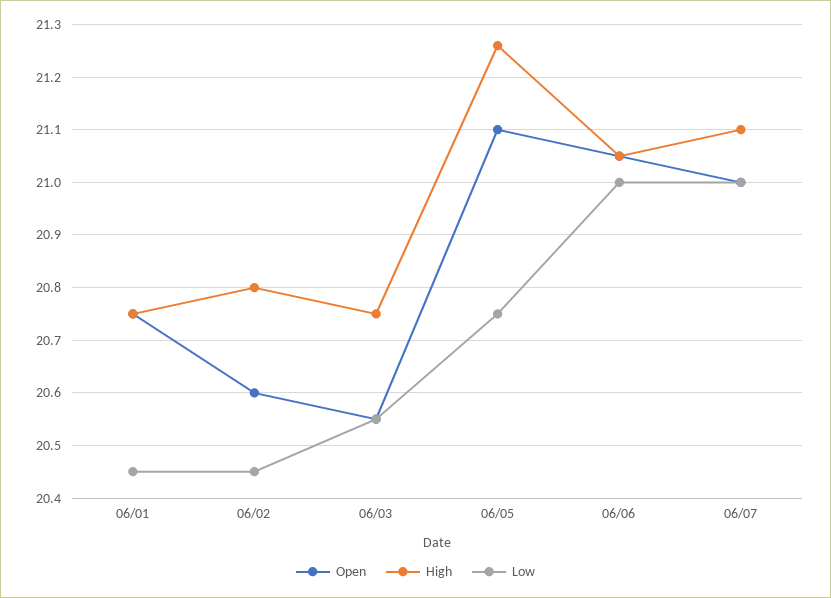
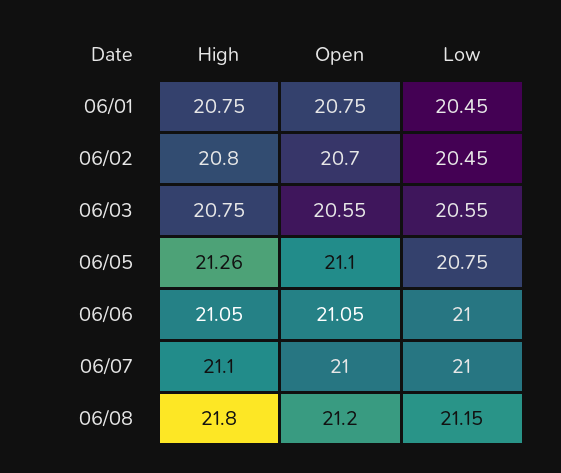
Open, 06/02: 20.6 -> 20.7
High, 06/08: none -> 21.8
Open, 06/08: none -> 21.2
Low, 06/08: none -> 21.15

